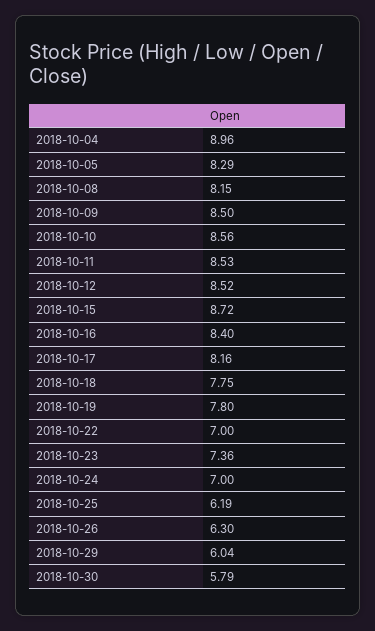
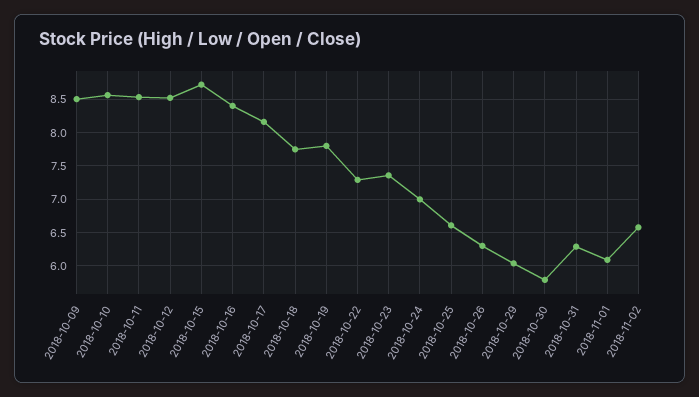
2018-10-04: 8.96 -> none
2018-10-05: 8.29 -> none
2018-10-08: 8.15 -> none
2018-10-22: 7 -> 7.3
2018-10-25: 6.19 -> 6.6
2018-10-31: none -> 6.3
2018-11-01: none -> 6.1
2018-11-02: none -> 6.6

